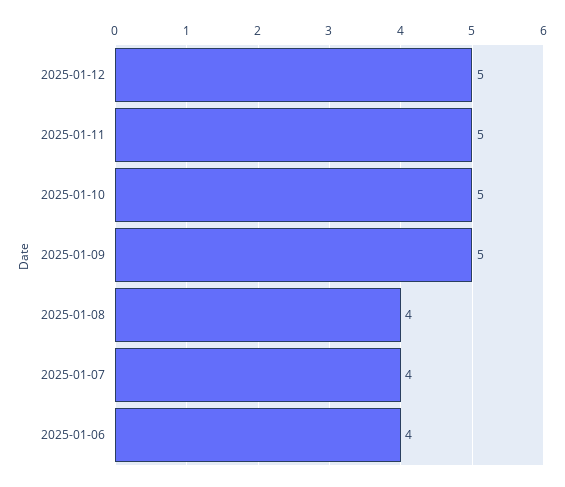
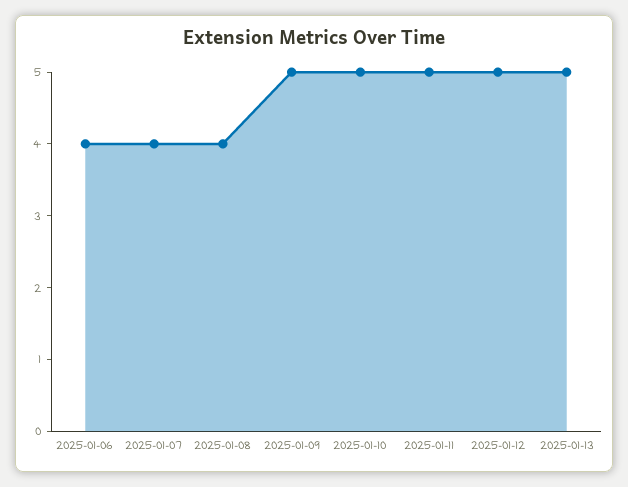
2025-01-13: none -> 5

